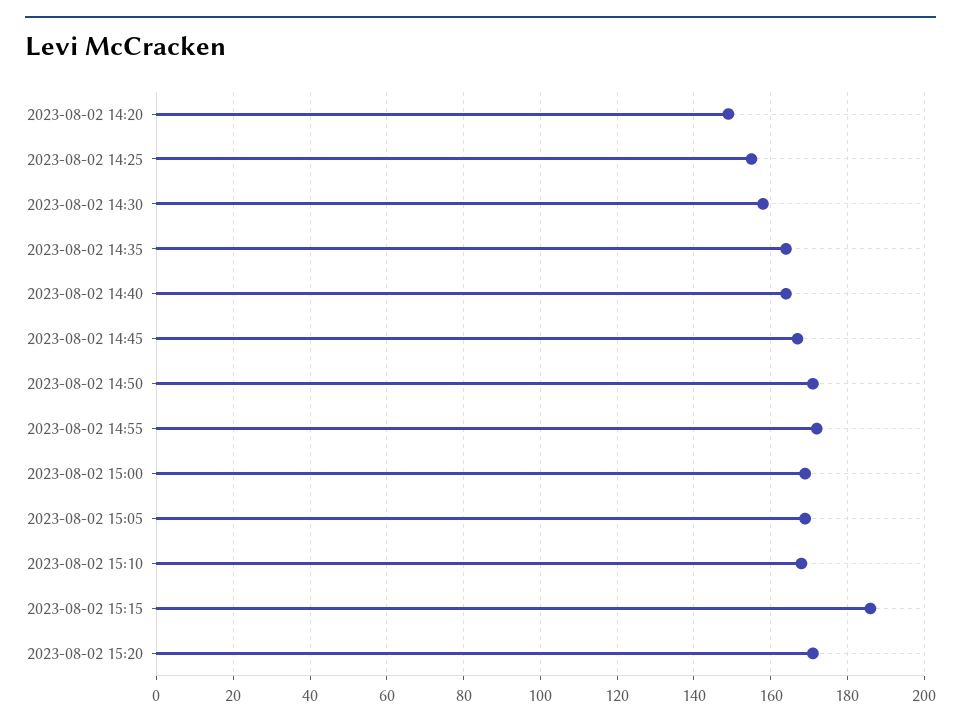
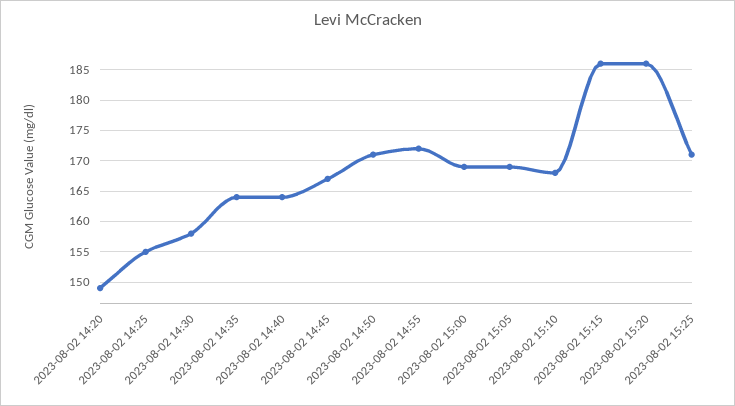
2023-08-02 15:20: 170 -> 186
2023-08-02 15:25: none -> 171

